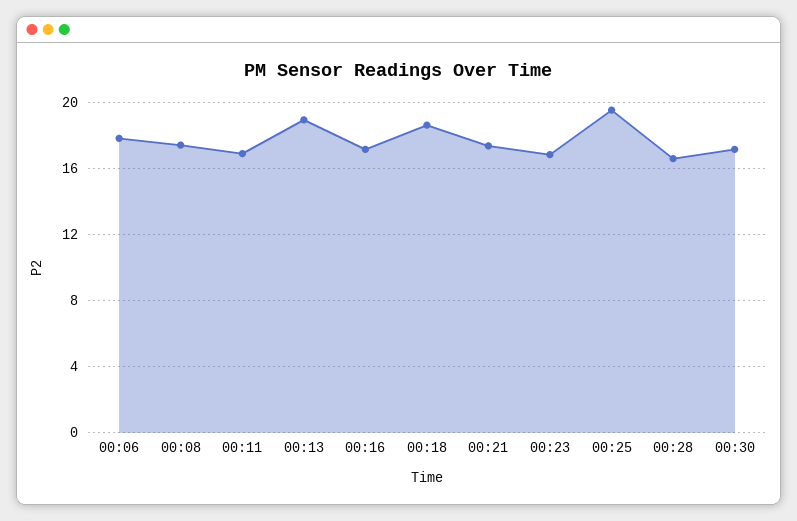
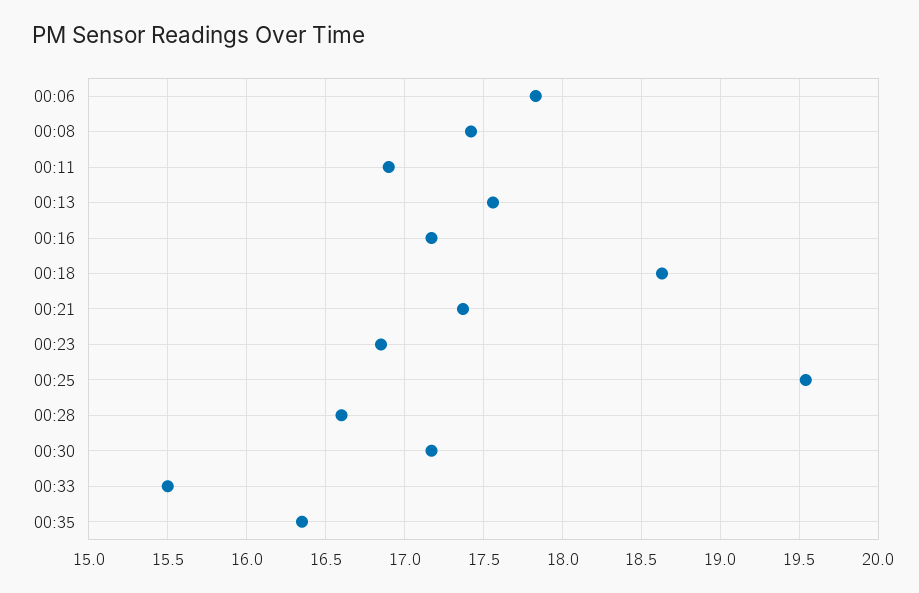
00:13: 19 -> 17.55
00:33: none -> 15.5
00:35: none -> 16.35

